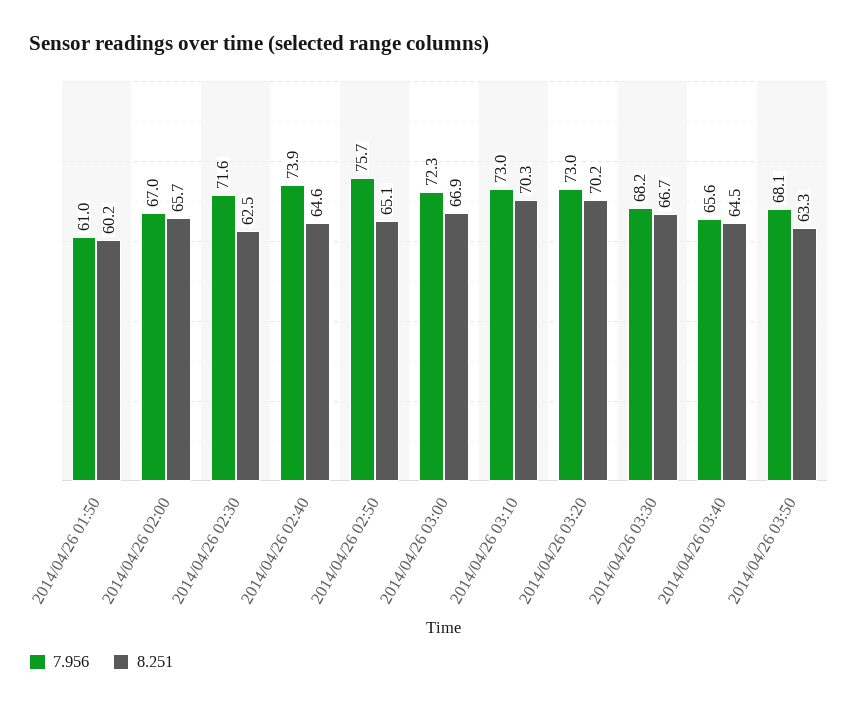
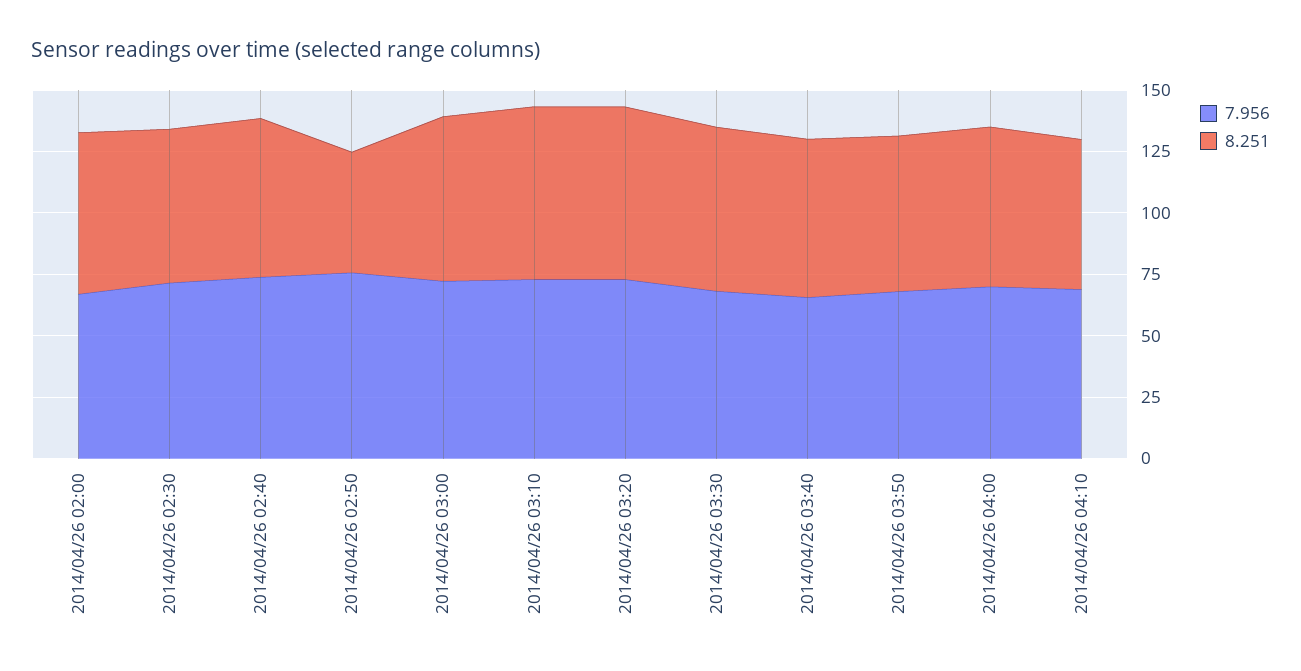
7.956, 2014/04/26 01:50: 61 -> none
8.251, 2014/04/26 01:50: 60.2 -> none
8.251, 2014/04/26 02:50: 65.1 -> 50
7.956, 2014/04/26 04:00: none -> 70
8.251, 2014/04/26 04:00: none -> 65
7.956, 2014/04/26 04:10: none -> 70
8.251, 2014/04/26 04:10: none -> 60

